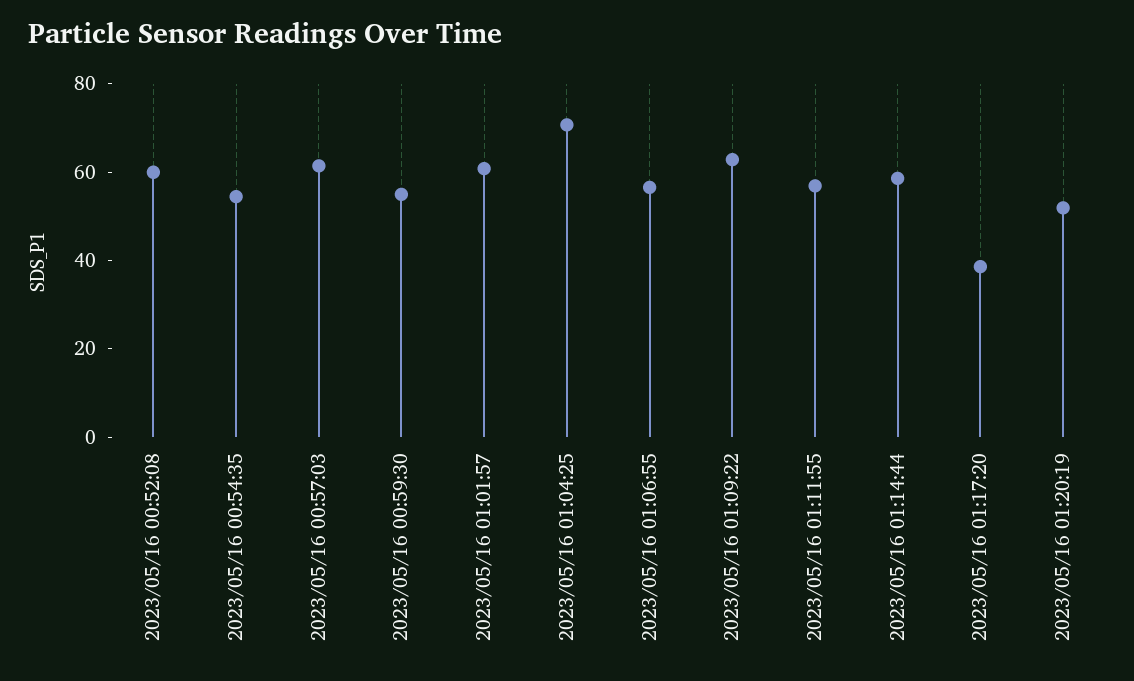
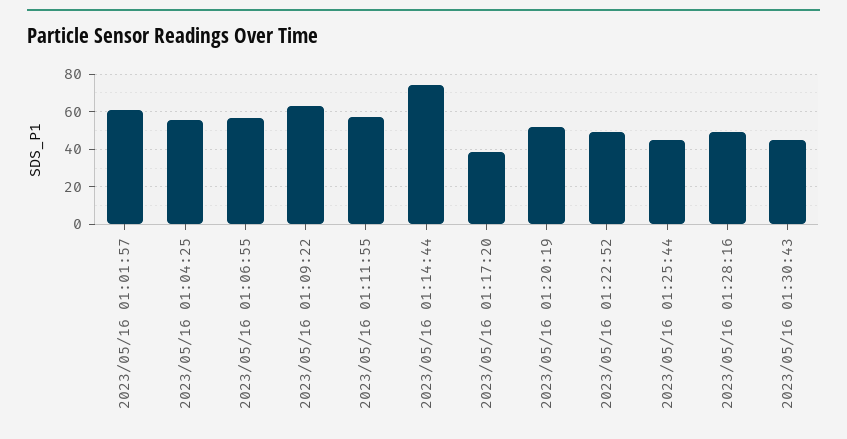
2023/05/16 00:52:08: 60 -> none
2023/05/16 00:54:35: 55 -> none
2023/05/16 00:57:03: 60 -> none
2023/05/16 00:59:30: 55 -> none
2023/05/16 01:04:25: 70 -> 55
2023/05/16 01:14:44: 60 -> 75
2023/05/16 01:22:52: none -> 50
2023/05/16 01:25:44: none -> 45
2023/05/16 01:28:16: none -> 50
2023/05/16 01:30:43: none -> 45

